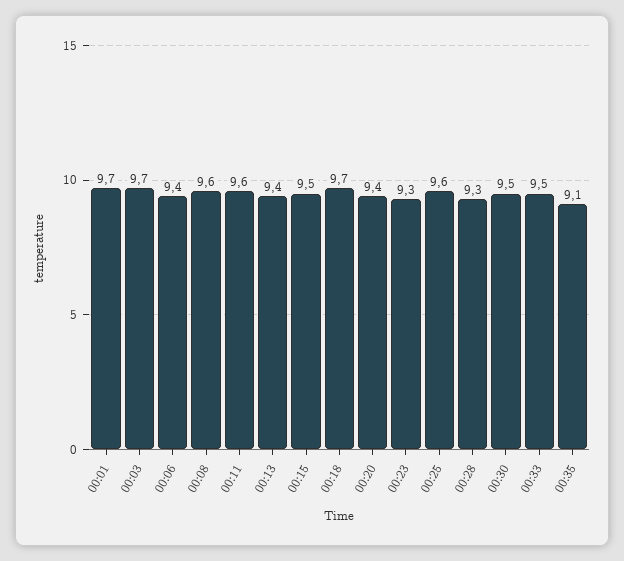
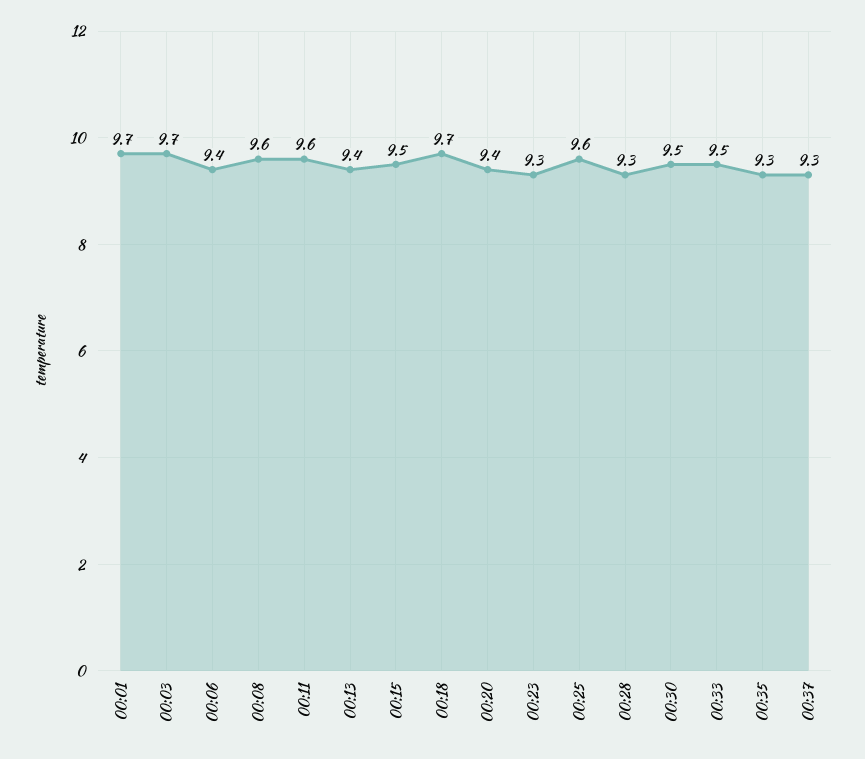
00:35: 9.1 -> 9.3
00:37: none -> 9.3

